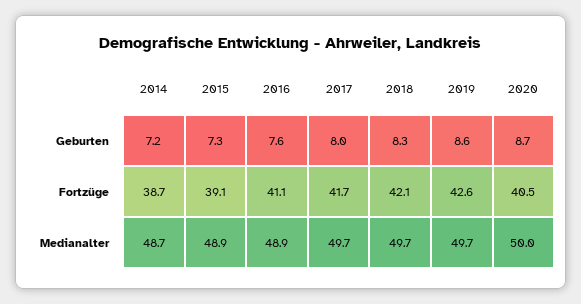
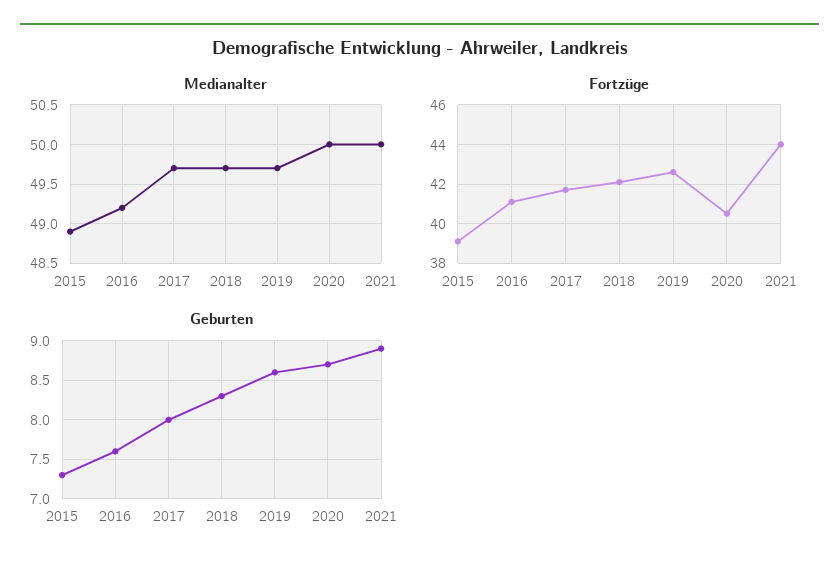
Geburten, 2014: 7.2 -> none
Fortzüge, 2014: 38.7 -> none
Medianalter, 2014: 48.7 -> none
Medianalter, 2016: 48.9 -> 49.2
Medianalter, 2021: none -> 50
Fortzüge, 2021: none -> 44
Geburten, 2021: none -> 8.9

